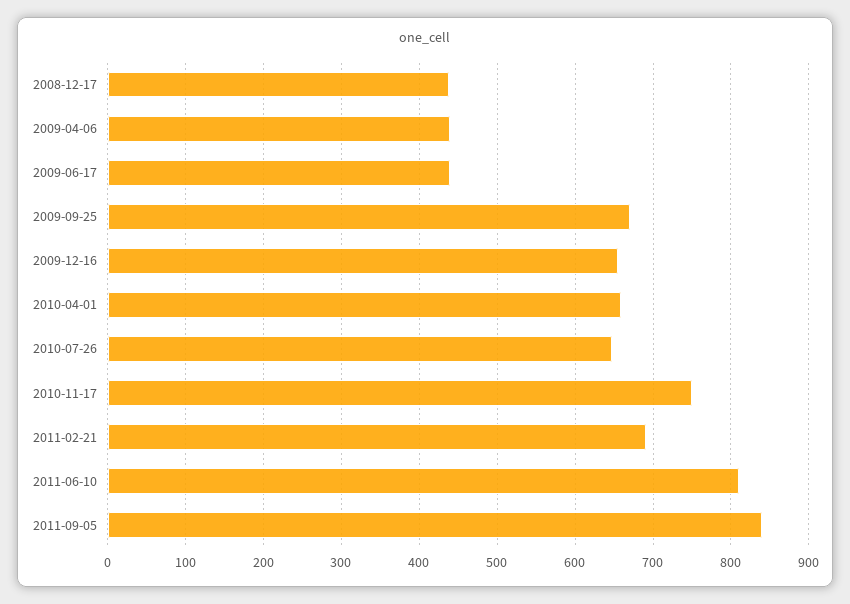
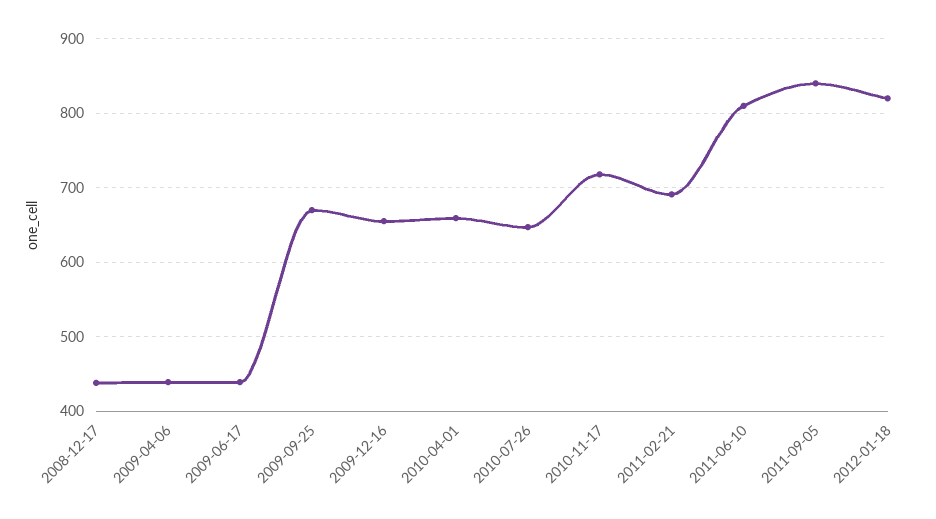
2010-11-17: 750 -> 720
2012-01-18: none -> 820

